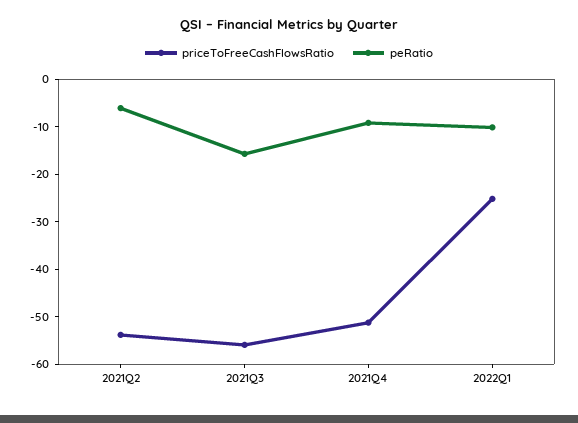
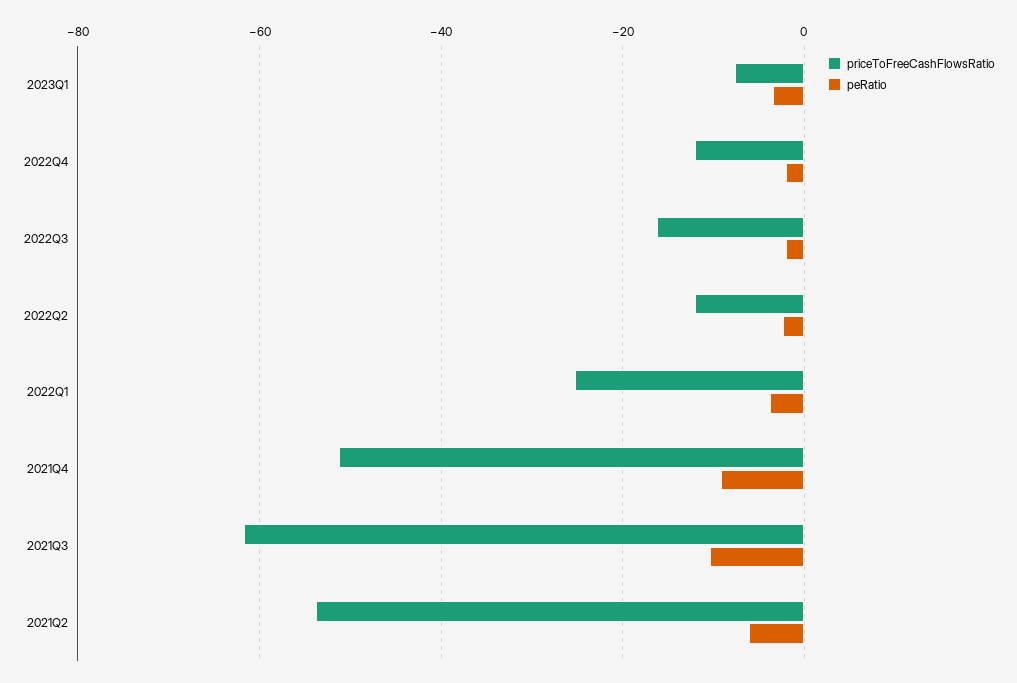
priceToFreeCashFlowsRatio, 2021Q3: -56 -> -62
peRatio, 2021Q3: -16 -> -10
peRatio, 2022Q1: -10 -> -4
priceToFreeCashFlowsRatio, 2023Q1: none -> -8
peRatio, 2023Q1: none -> -4
priceToFreeCashFlowsRatio, 2022Q4: none -> -12
peRatio, 2022Q4: none -> -2
priceToFreeCashFlowsRatio, 2022Q3: none -> -16
peRatio, 2022Q3: none -> -2
priceToFreeCashFlowsRatio, 2022Q2: none -> -12
peRatio, 2022Q2: none -> -2

